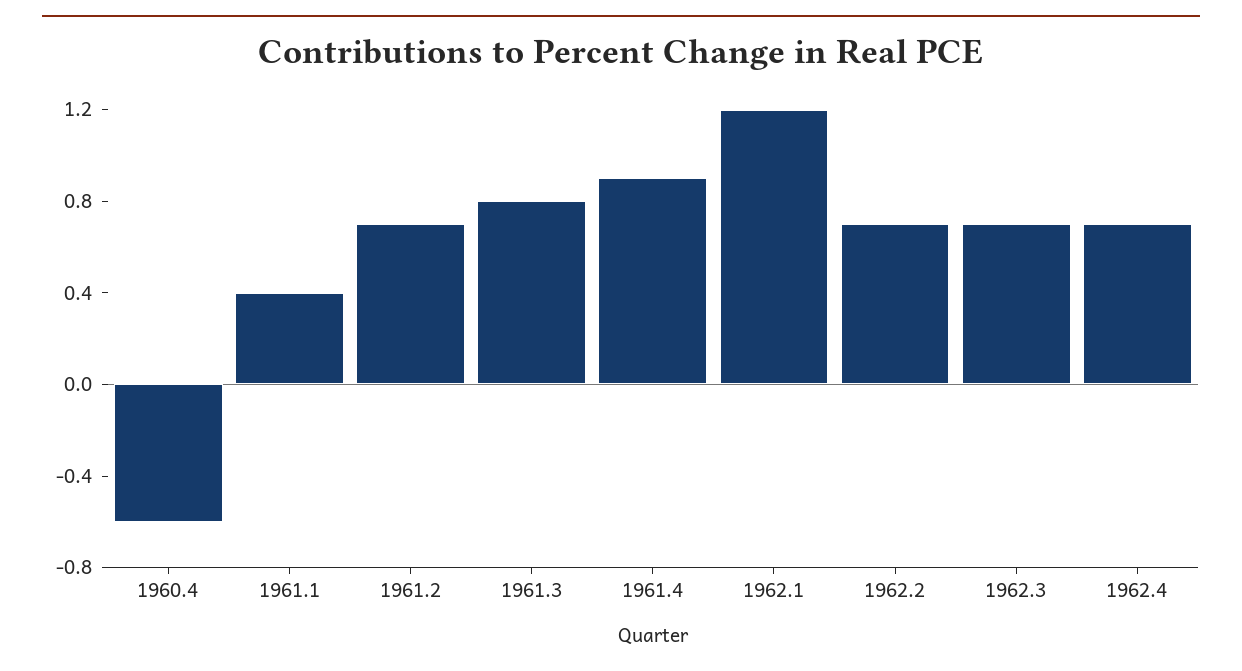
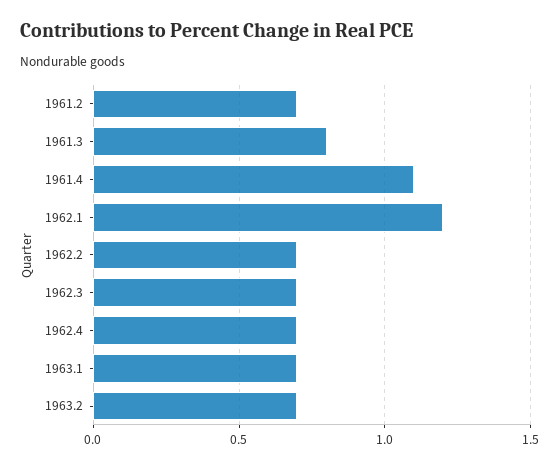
1960.4: -0.6 -> none
1961.1: 0.4 -> none
1961.4: 0.9 -> 1.1
1963.1: none -> 0.7
1963.2: none -> 0.7

